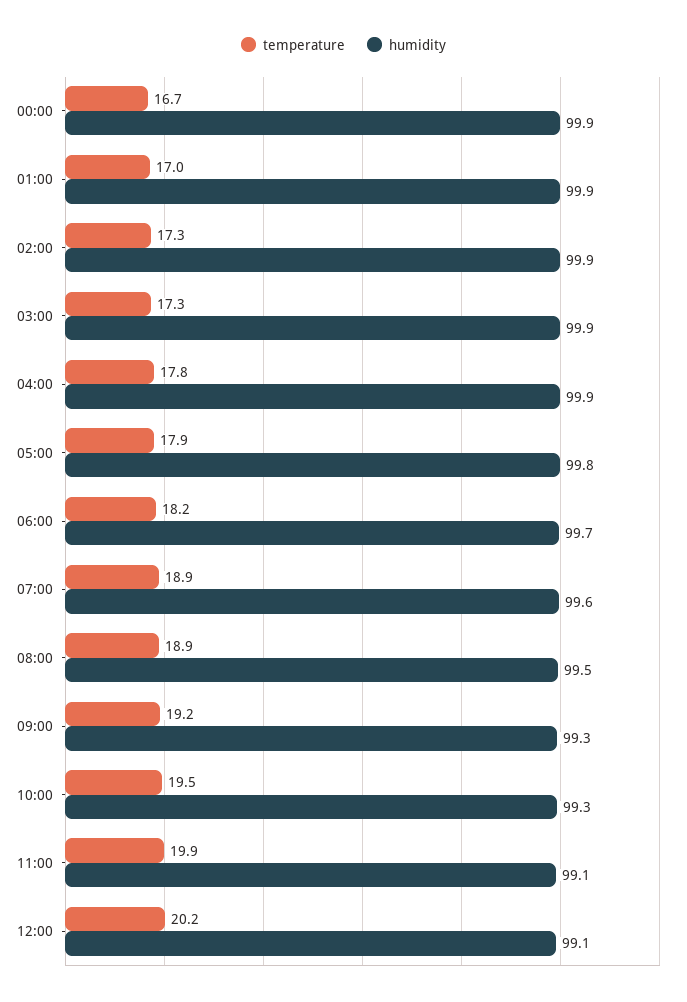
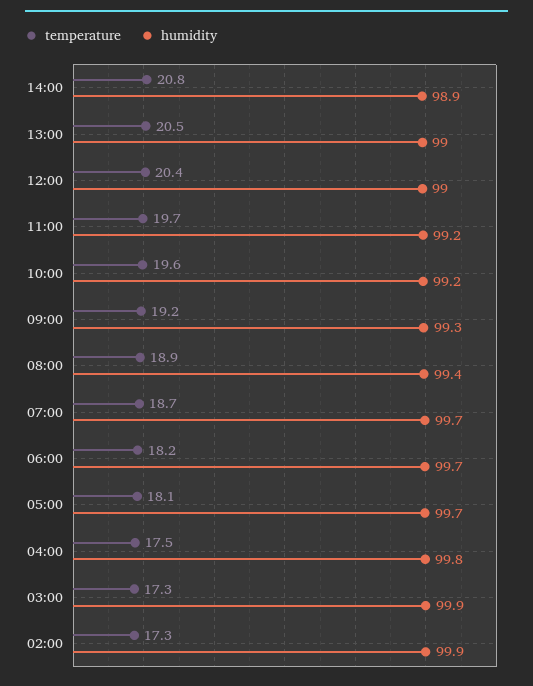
temperature, 00:00: 16.7 -> none
humidity, 00:00: 99.9 -> none
temperature, 01:00: 17 -> none
humidity, 01:00: 99.9 -> none
temperature, 04:00: 17.8 -> 17.5
humidity, 04:00: 99.9 -> 99.8
temperature, 05:00: 17.9 -> 18.1
humidity, 05:00: 99.8 -> 99.7
temperature, 07:00: 18.9 -> 18.7
humidity, 07:00: 99.6 -> 99.7
humidity, 08:00: 99.5 -> 99.4
temperature, 10:00: 19.5 -> 19.6
humidity, 10:00: 99.3 -> 99.2
temperature, 11:00: 19.9 -> 19.7
humidity, 11:00: 99.1 -> 99.2
temperature, 12:00: 20.2 -> 20.4
humidity, 12:00: 99.1 -> 99
temperature, 14:00: none -> 20.8
humidity, 14:00: none -> 98.9
temperature, 13:00: none -> 20.5
humidity, 13:00: none -> 99

